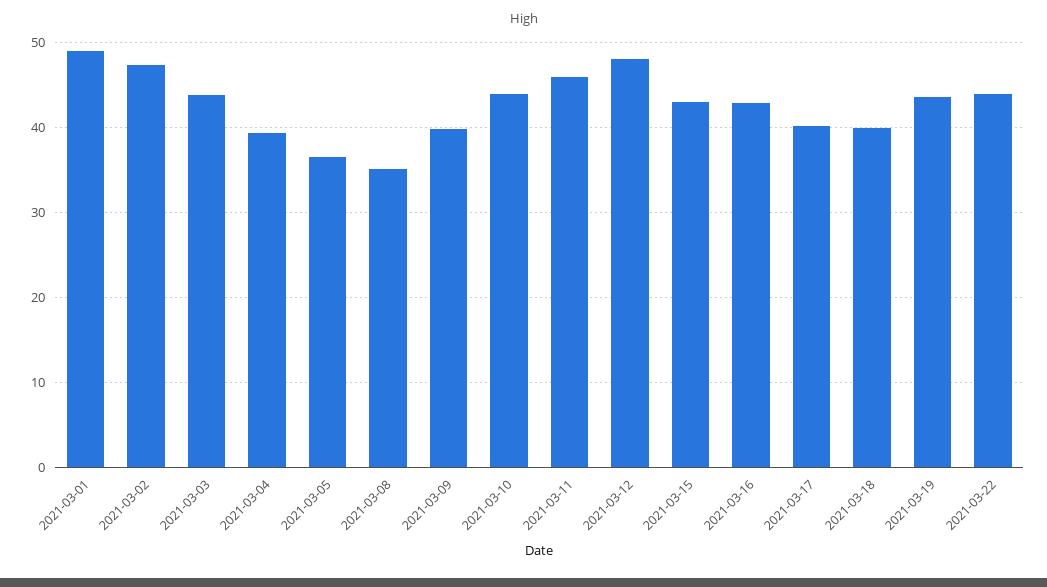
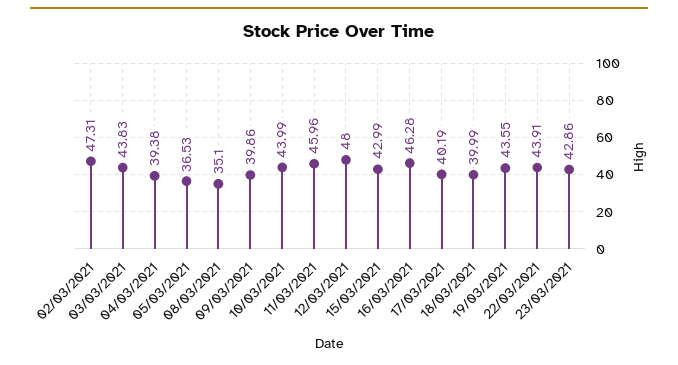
2021-03-01: 49 -> none
2021-03-16: 43 -> 46.28
23/03/2021: none -> 42.86

